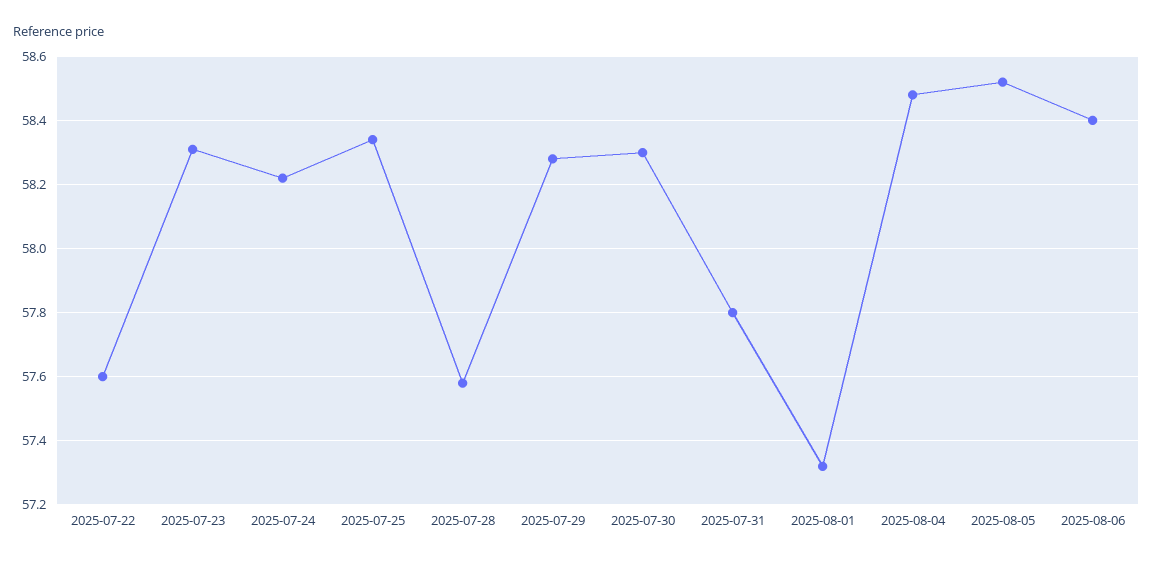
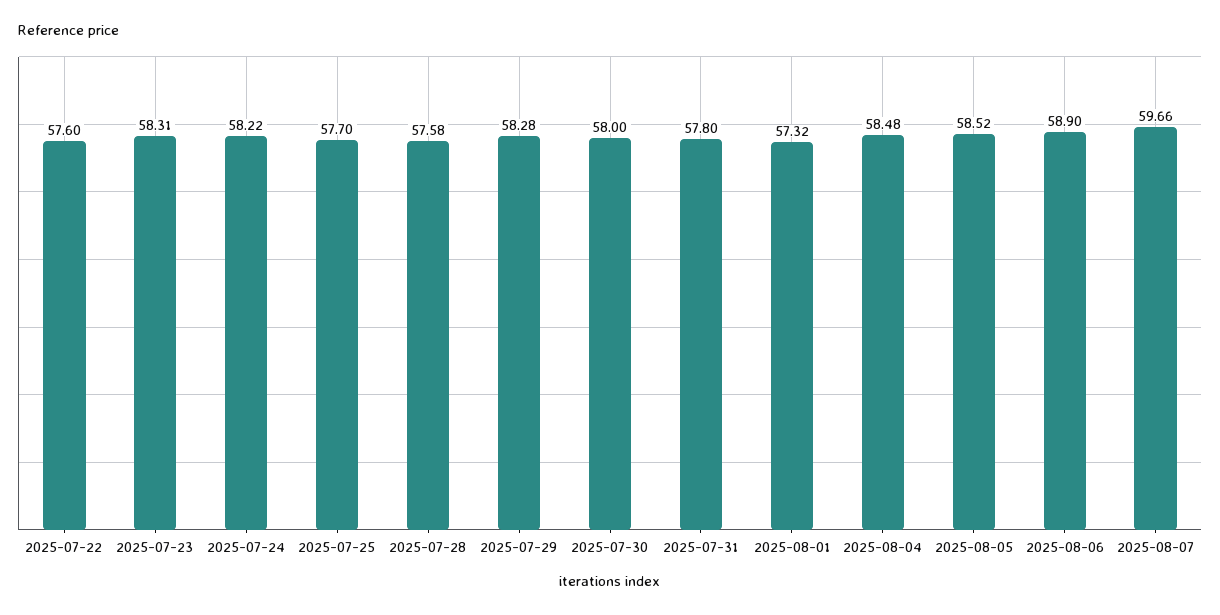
2025-07-25: 58.35 -> 57.7
2025-07-30: 58.3 -> 58
2025-08-06: 58.4 -> 58.9
2025-08-07: none -> 59.66

